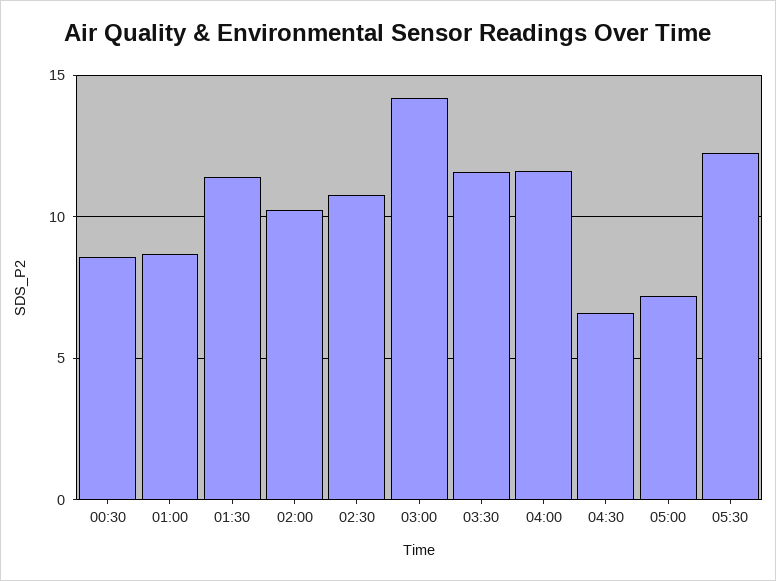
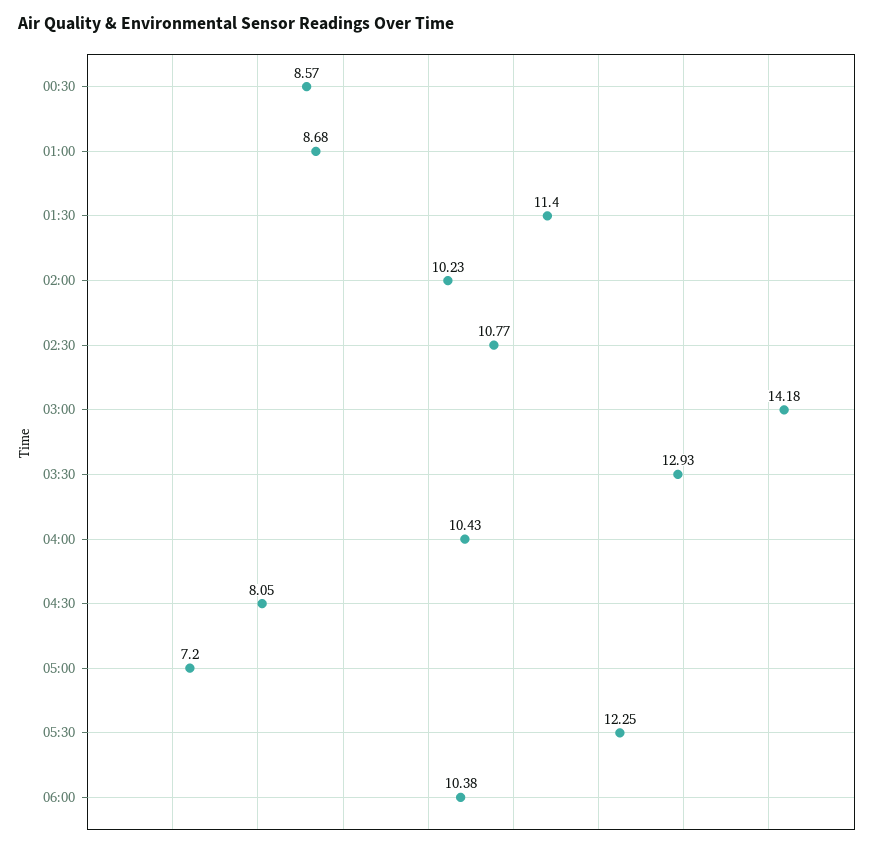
03:30: 11.5 -> 12.93
04:00: 11.5 -> 10.43
04:30: 6.5 -> 8.05
06:00: none -> 10.38

